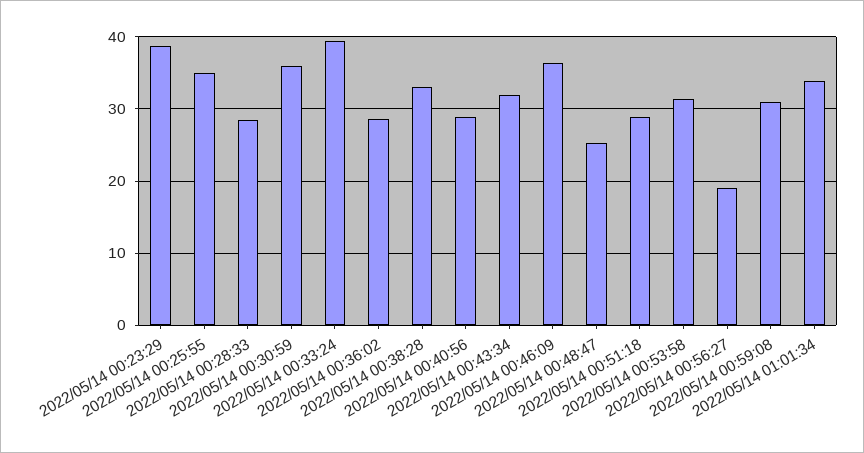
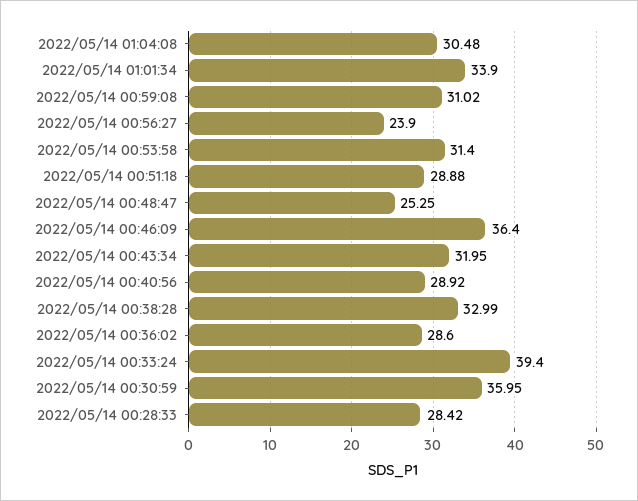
2022/05/14 00:23:29: 39 -> none
2022/05/14 00:25:55: 35 -> none
2022/05/14 00:56:27: 19 -> 23.9
2022/05/14 01:04:08: none -> 30.48

